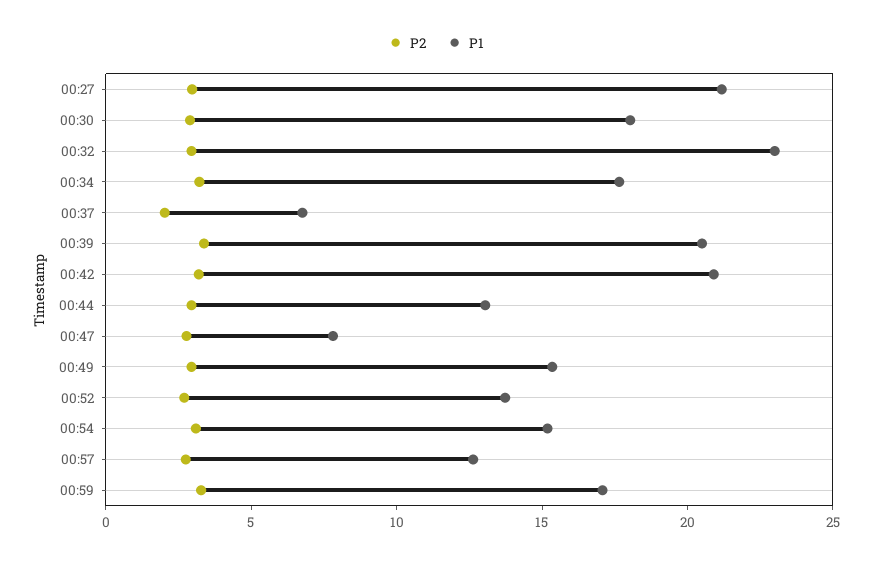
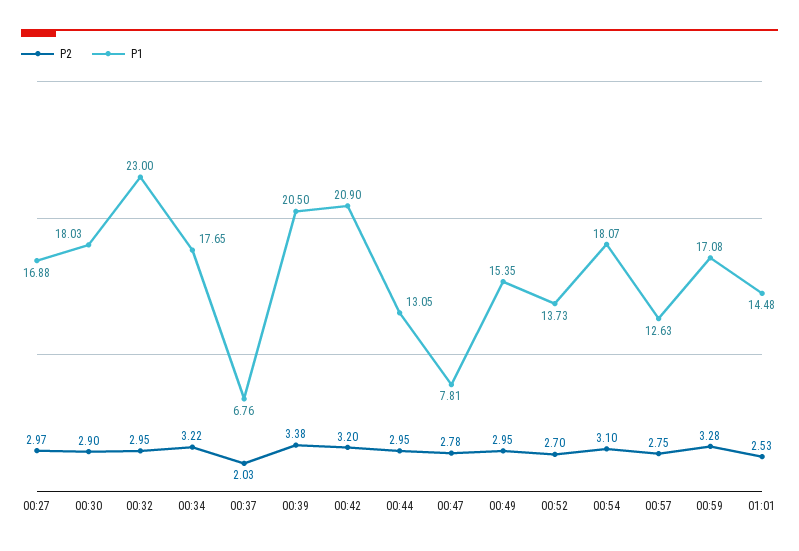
P1, 00:27: 21 -> 16.88
P1, 00:54: 15 -> 18.07
P2, 01:01: none -> 2.53
P1, 01:01: none -> 14.48

